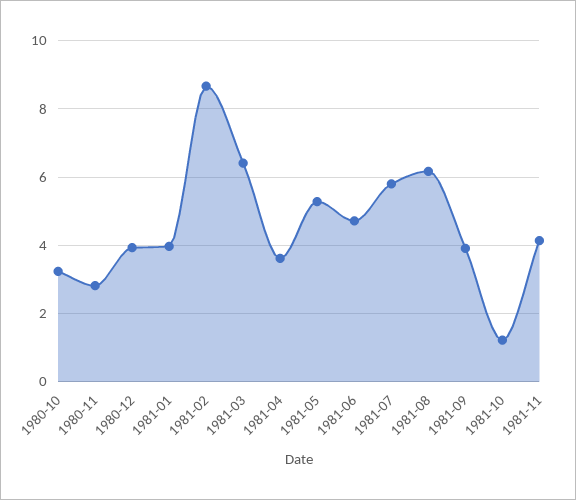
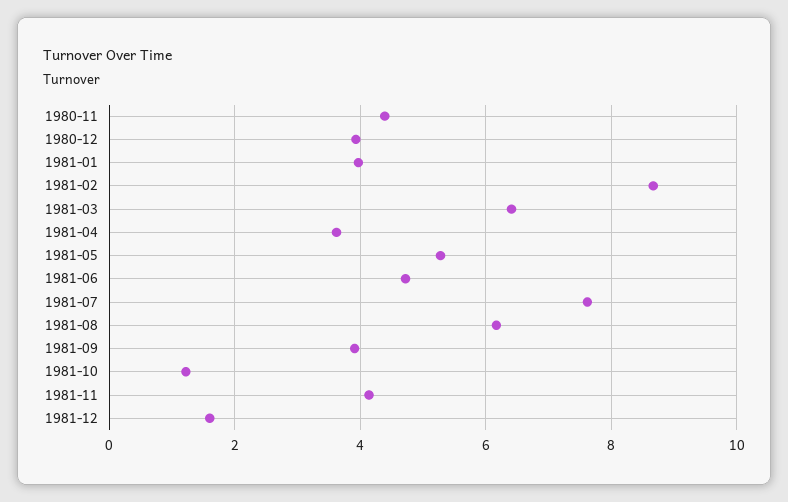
1980-10: 3.2 -> none
1980-11: 2.8 -> 4.4
1981-07: 5.8 -> 7.6
1981-12: none -> 1.6

